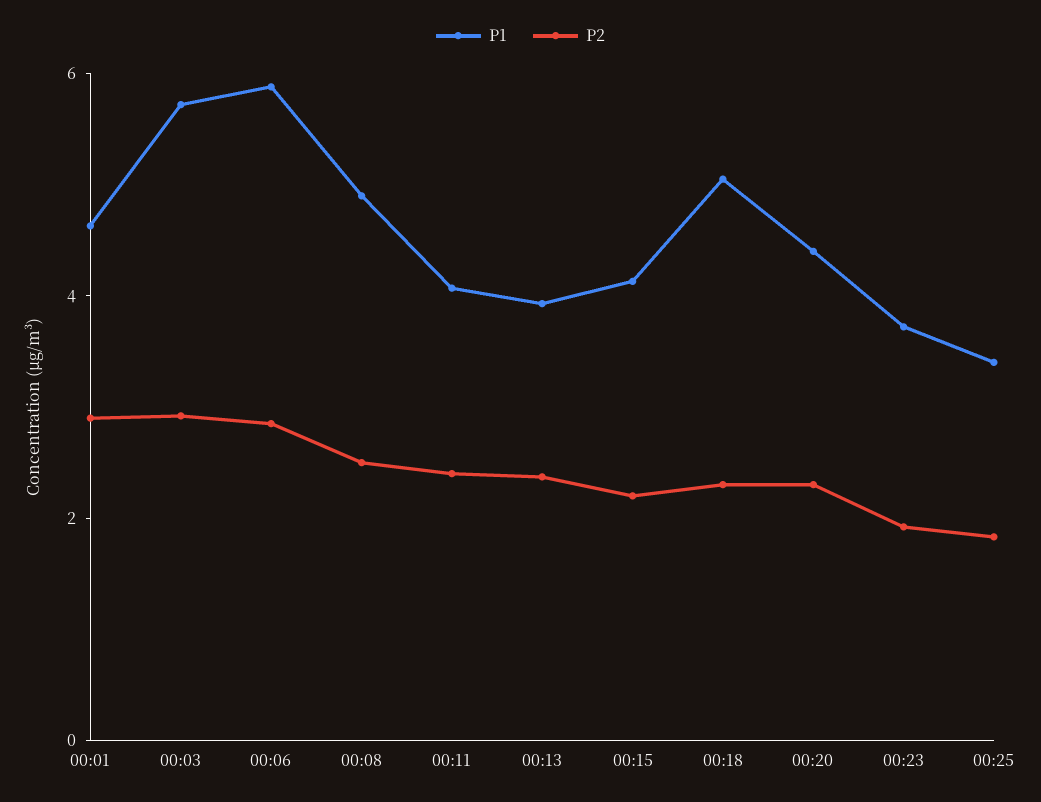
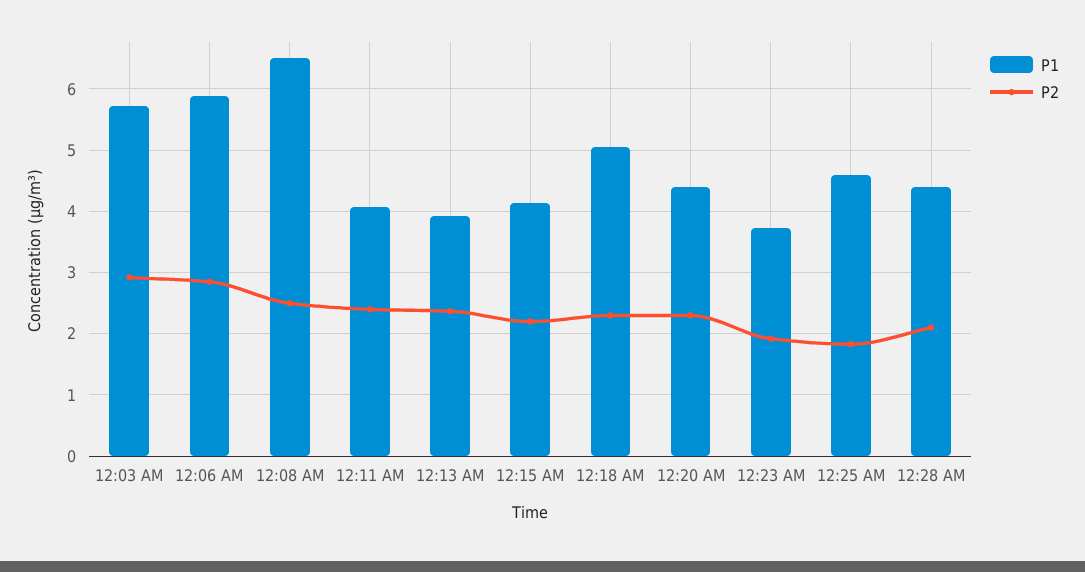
P1, 00:01: 4.5 -> none
P2, 00:01: 3 -> none
P1, 00:08: 5 -> 6.5
P1, 00:25: 3.5 -> 4.6
P1, 12:28 AM: none -> 4.4
P2, 12:28 AM: none -> 2.1

